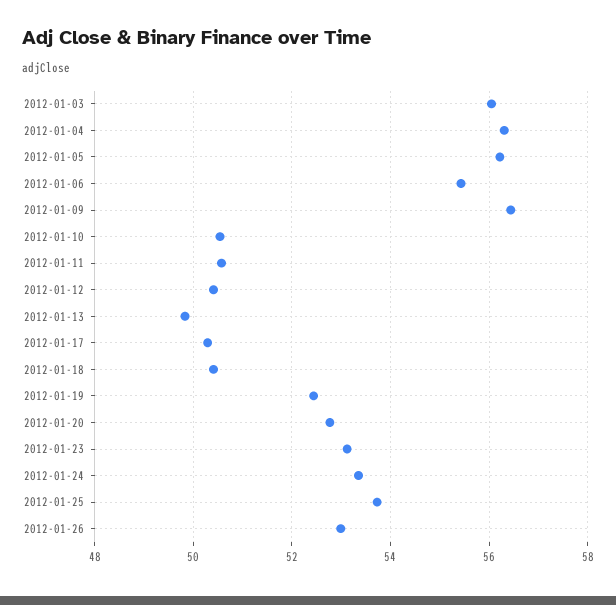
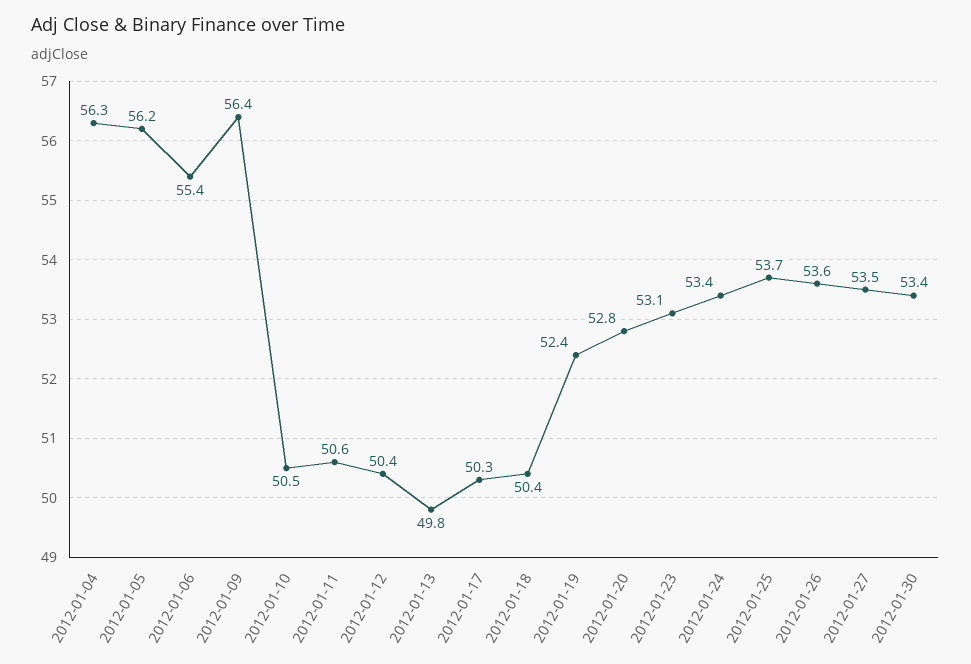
2012-01-03: 56 -> none
2012-01-26: 53 -> 53.6
2012-01-27: none -> 53.5
2012-01-30: none -> 53.4

